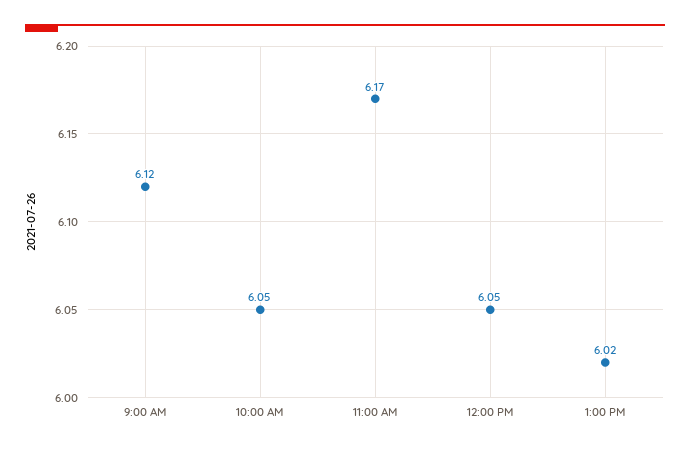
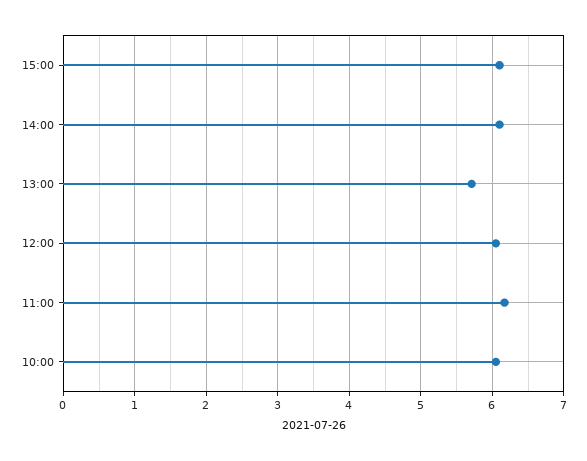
9:00 AM: 6.12 -> none
1:00 PM: 6.02 -> 5.7
15:00: none -> 6.1
14:00: none -> 6.1

